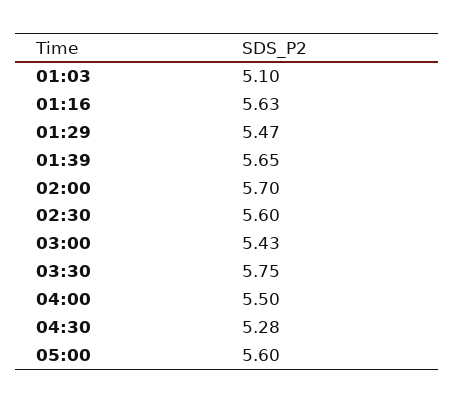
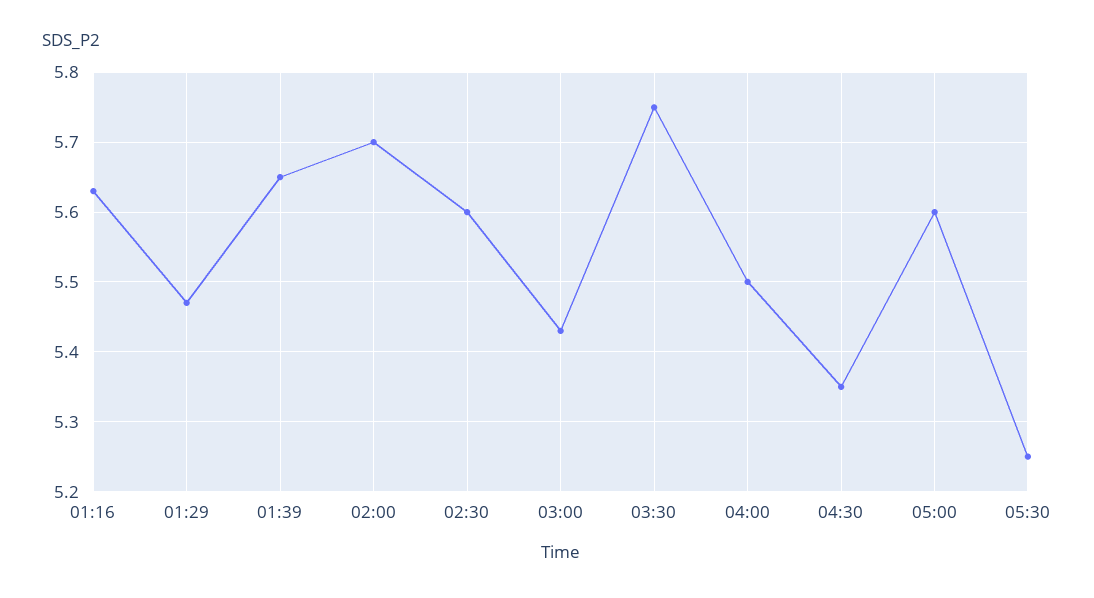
01:03: 5.1 -> none
04:30: 5.28 -> 5.35
05:30: none -> 5.25

